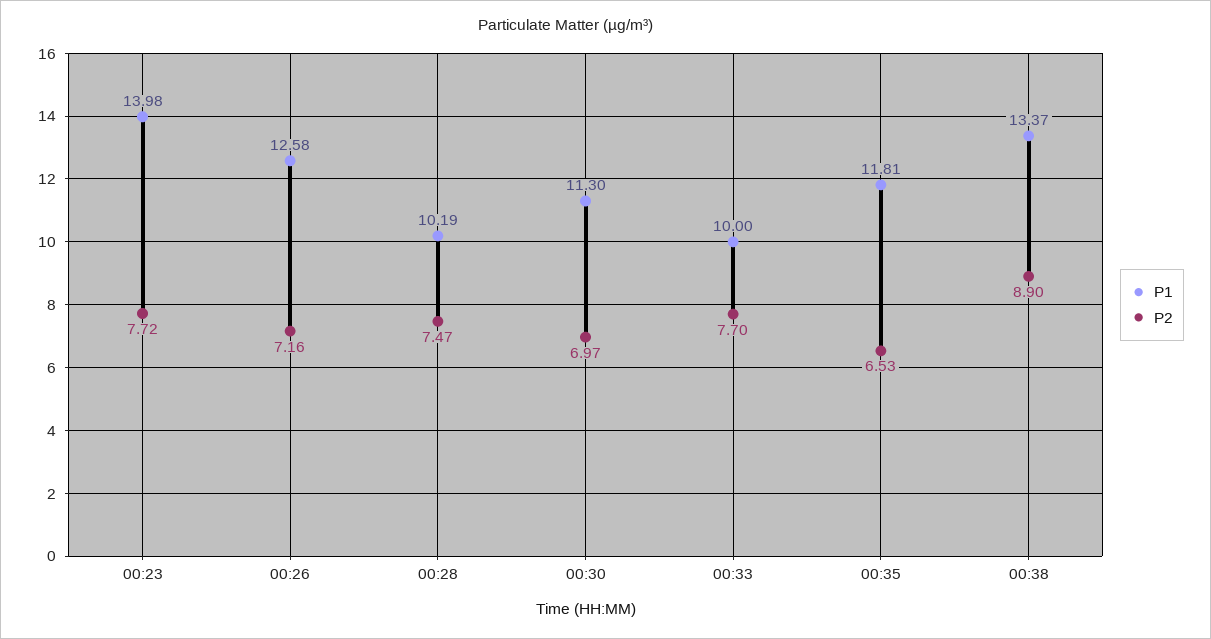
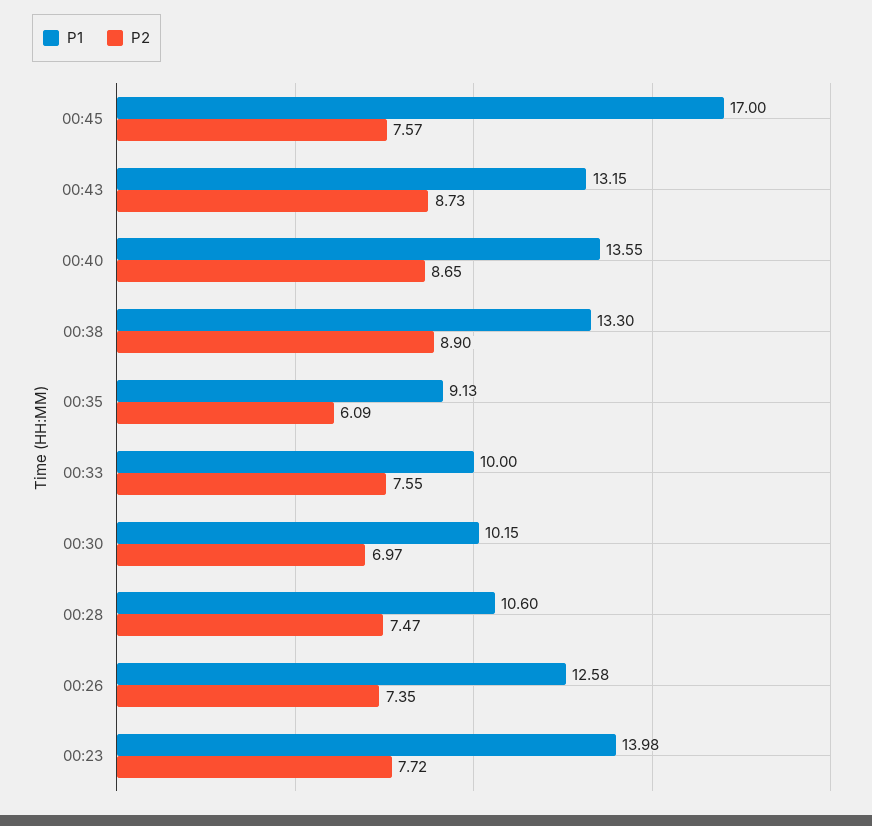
P2, 00:26: 7.16 -> 7.35
P1, 00:28: 10.19 -> 10.6
P1, 00:30: 11.3 -> 10.15
P2, 00:33: 7.7 -> 7.55
P1, 00:35: 11.81 -> 9.13
P2, 00:35: 6.53 -> 6.09
P1, 00:38: 13.37 -> 13.3
P1, 00:45: none -> 17
P2, 00:45: none -> 7.57
P1, 00:43: none -> 13.15
P2, 00:43: none -> 8.73
P1, 00:40: none -> 13.55
P2, 00:40: none -> 8.65

